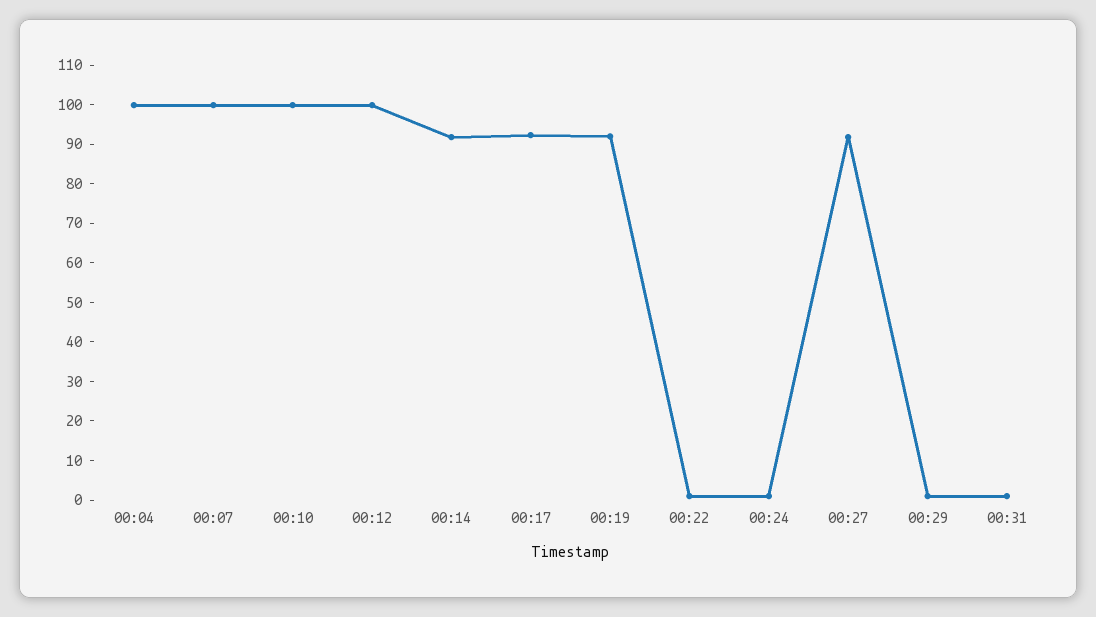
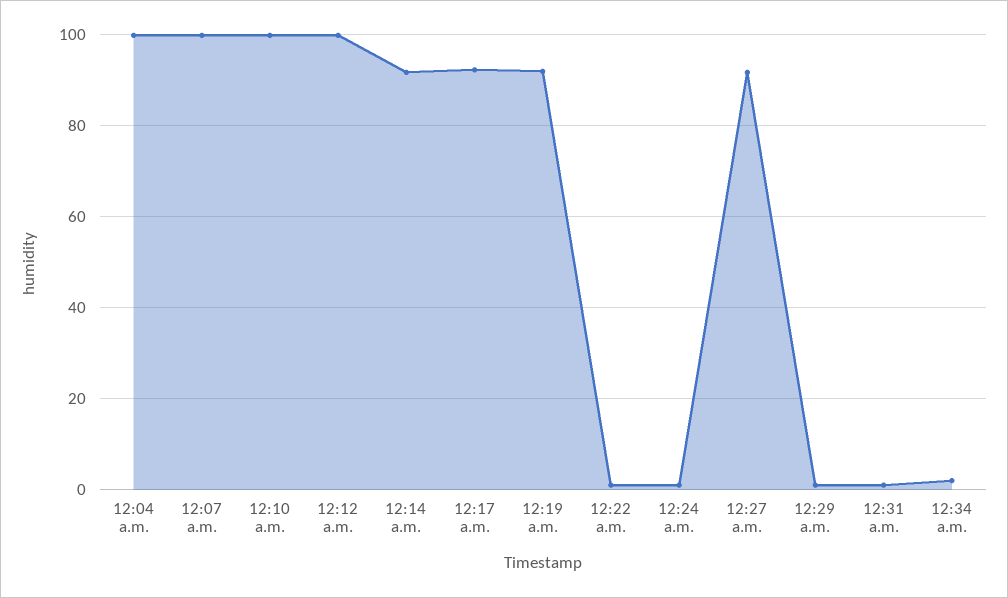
12:34 a.m.: none -> 2

